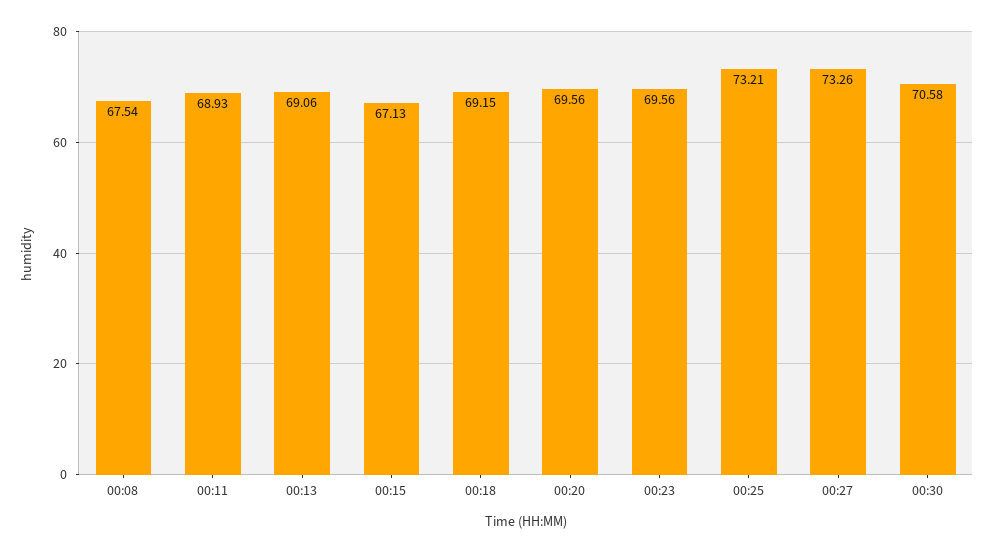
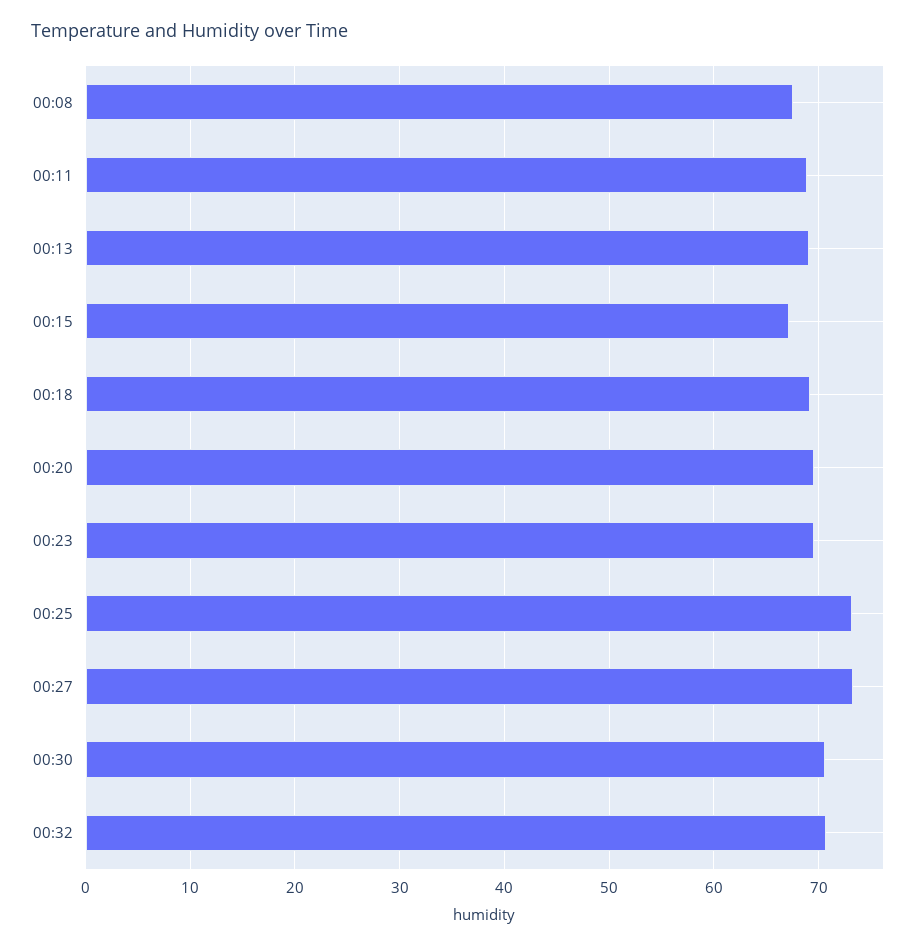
00:32: none -> 71

